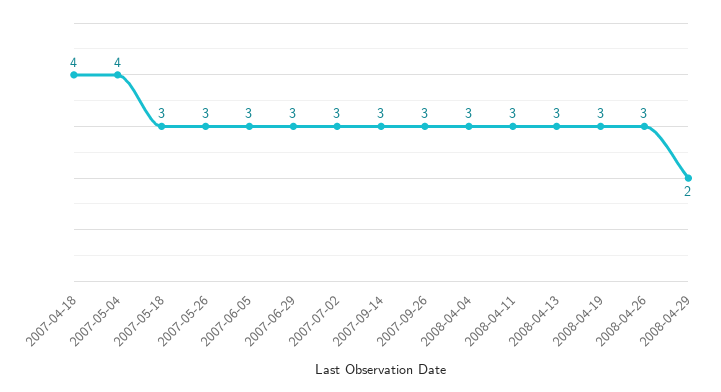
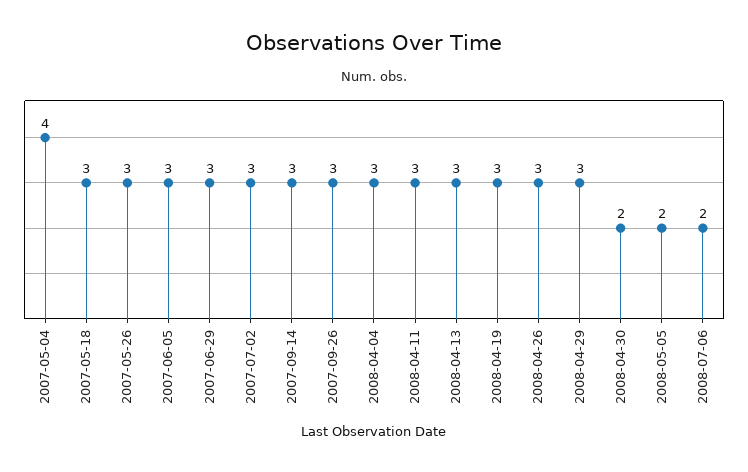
2007-04-18: 4 -> none
2008-04-29: 2 -> 3
2008-04-30: none -> 2
2008-05-05: none -> 2
2008-07-06: none -> 2

